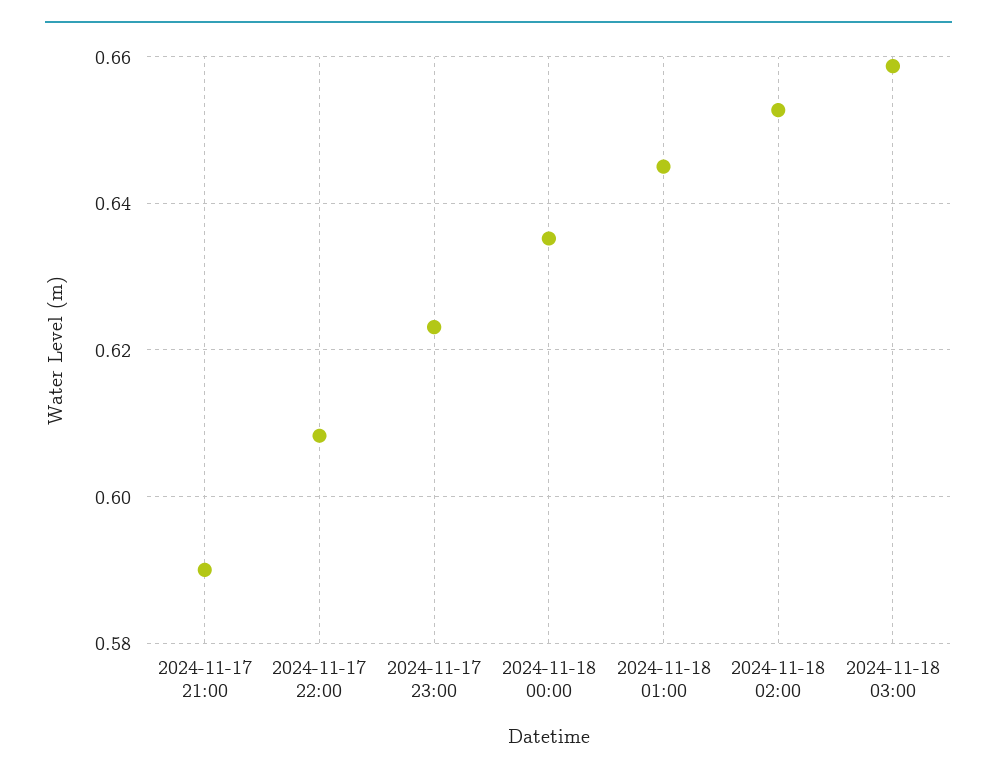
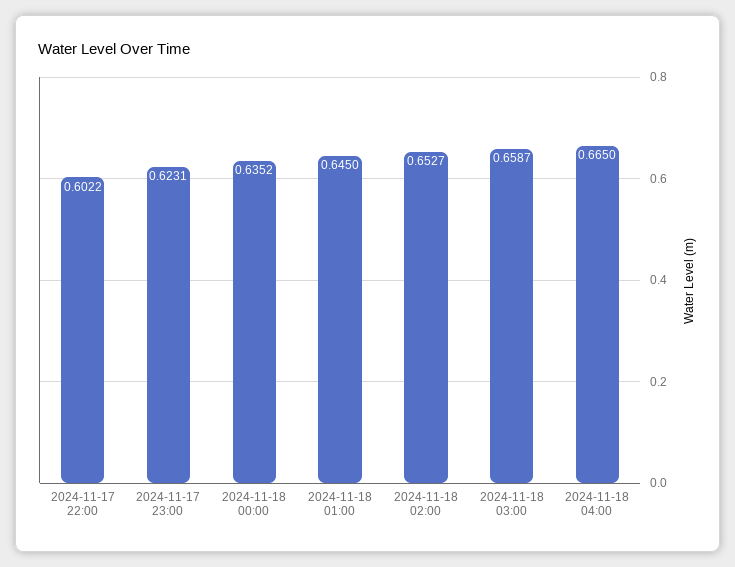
2024-11-17 21:00: 0.59 -> none
2024-11-17 22:00: 0.608 -> 0.6022
2024-11-18 04:00: none -> 0.665

